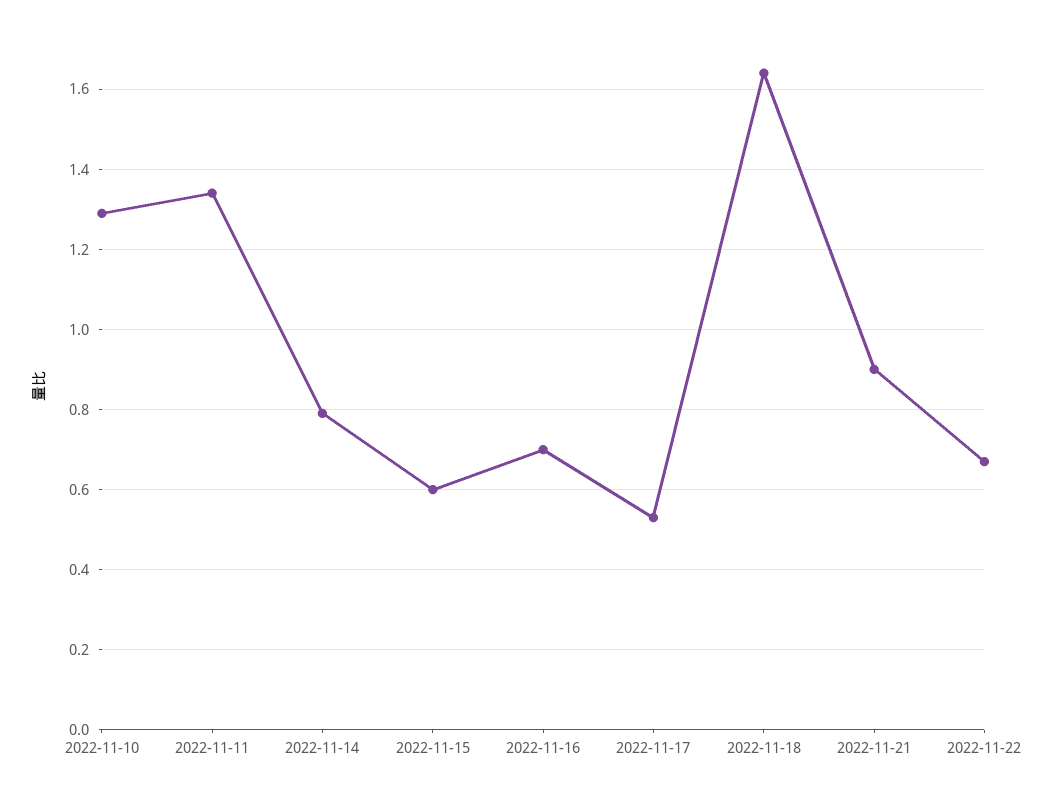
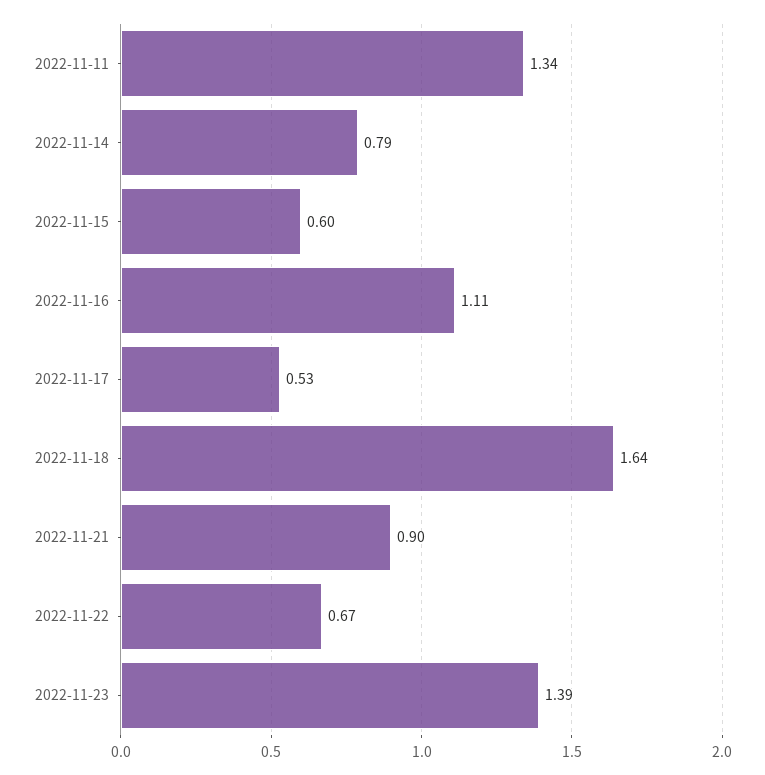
2022-11-10: 1.3 -> none
2022-11-16: 0.7 -> 1.11
2022-11-23: none -> 1.39

